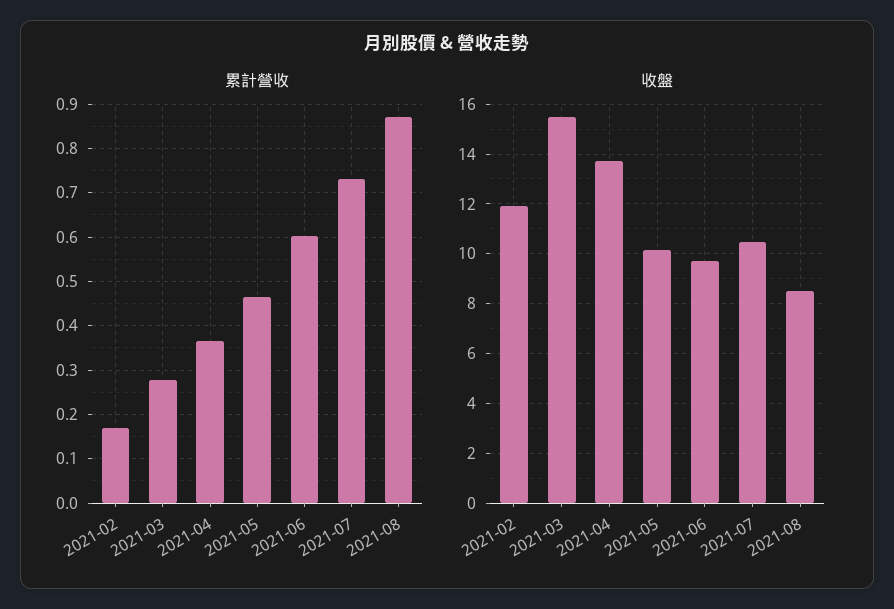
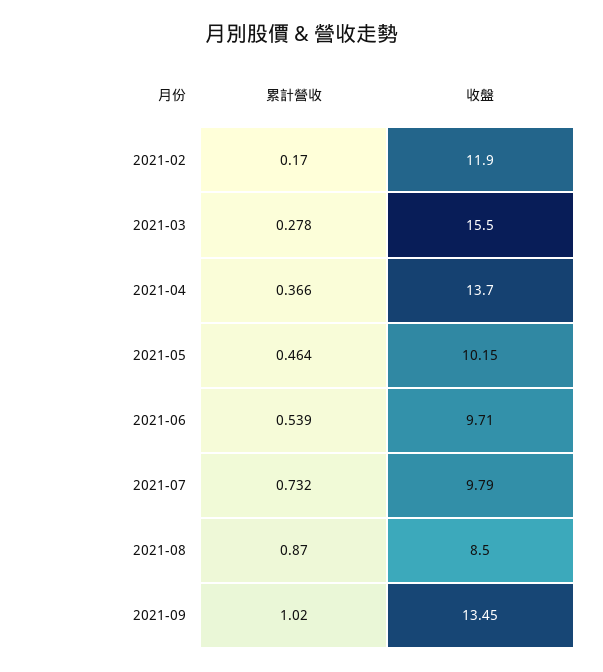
累計營收, 2021-06: 0.6 -> 0.539
收盤, 2021-07: 10.5 -> 9.79
累計營收, 2021-09: none -> 1.02
收盤, 2021-09: none -> 13.45

